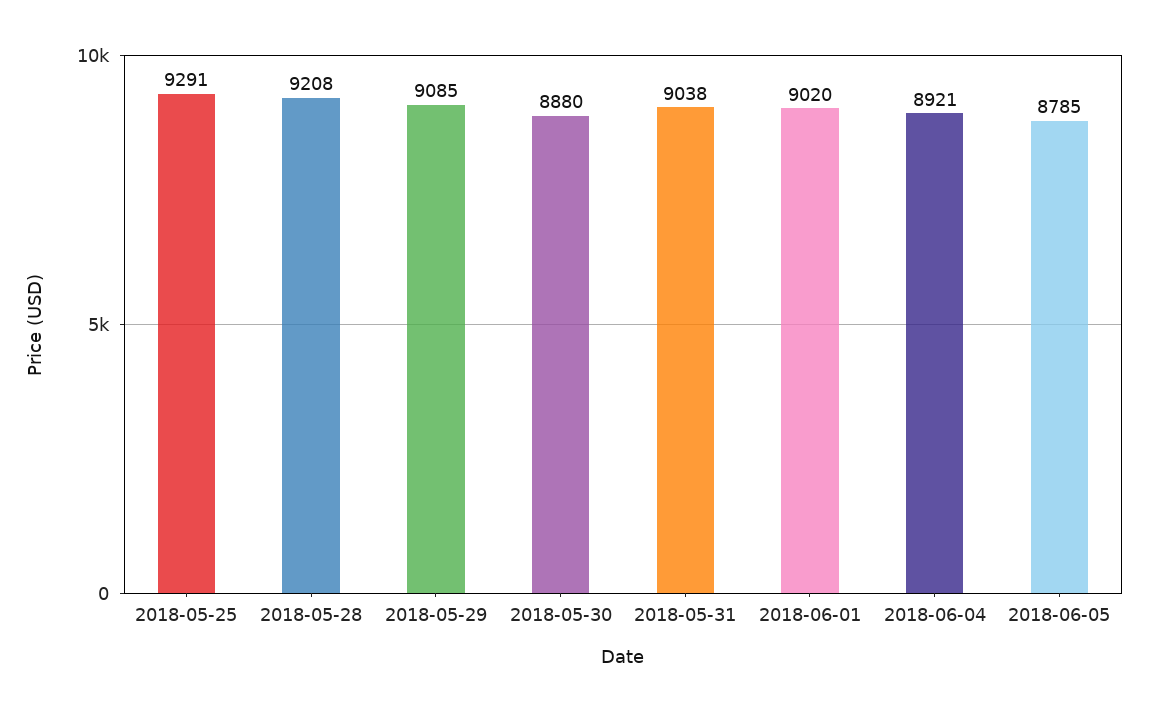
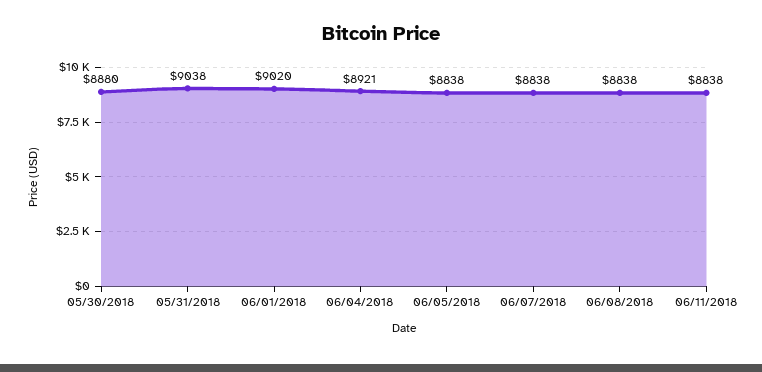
2018-05-25: 9291 -> none
2018-05-28: 9208 -> none
2018-05-29: 9085 -> none
2018-06-05: 8785 -> 8838
06/07/2018: none -> 8838
06/08/2018: none -> 8838
06/11/2018: none -> 8838

